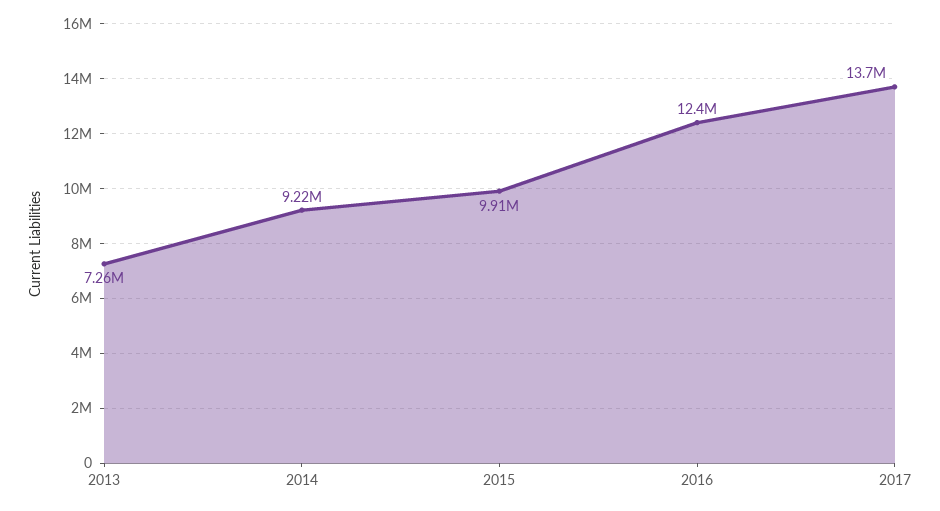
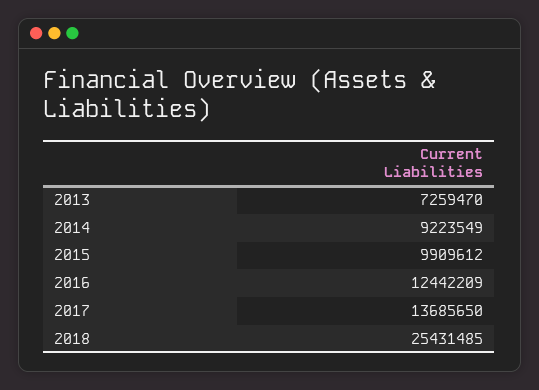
2018: none -> 25431485

